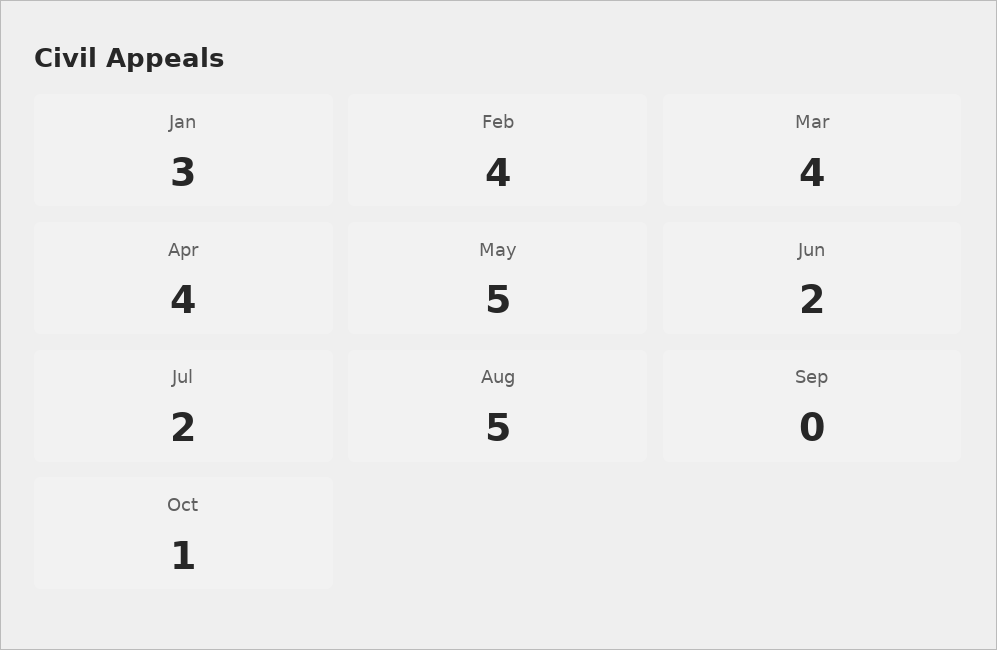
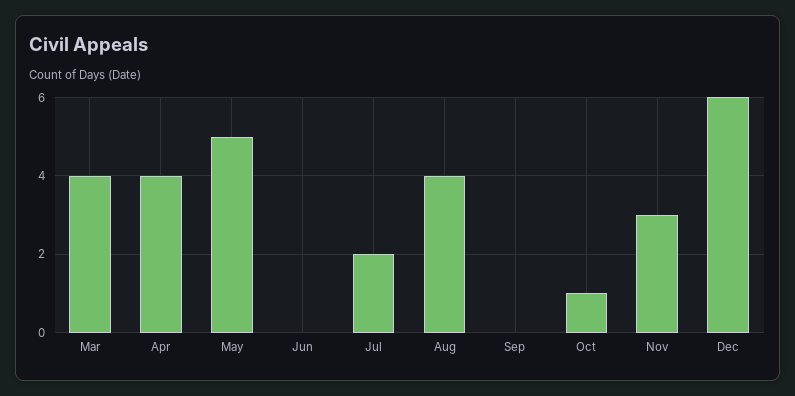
Jan: 3 -> none
Feb: 4 -> none
Jun: 2 -> 0
Aug: 5 -> 4
Nov: none -> 3
Dec: none -> 6

